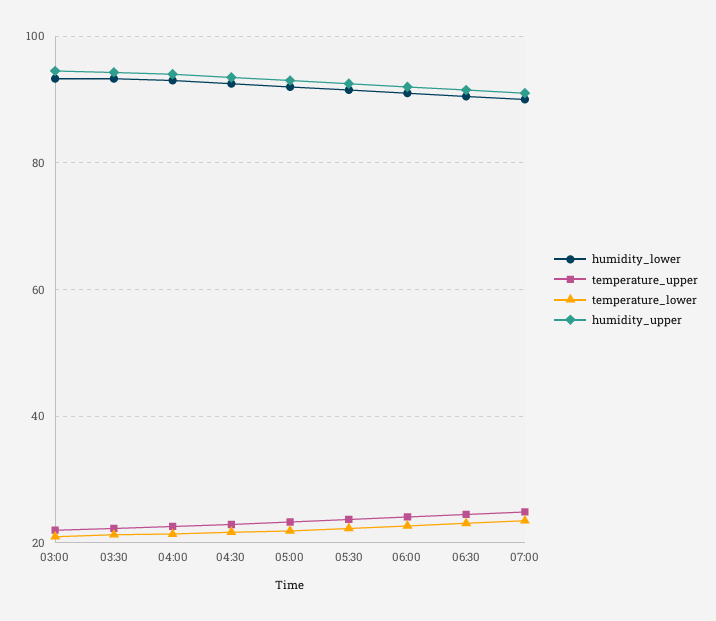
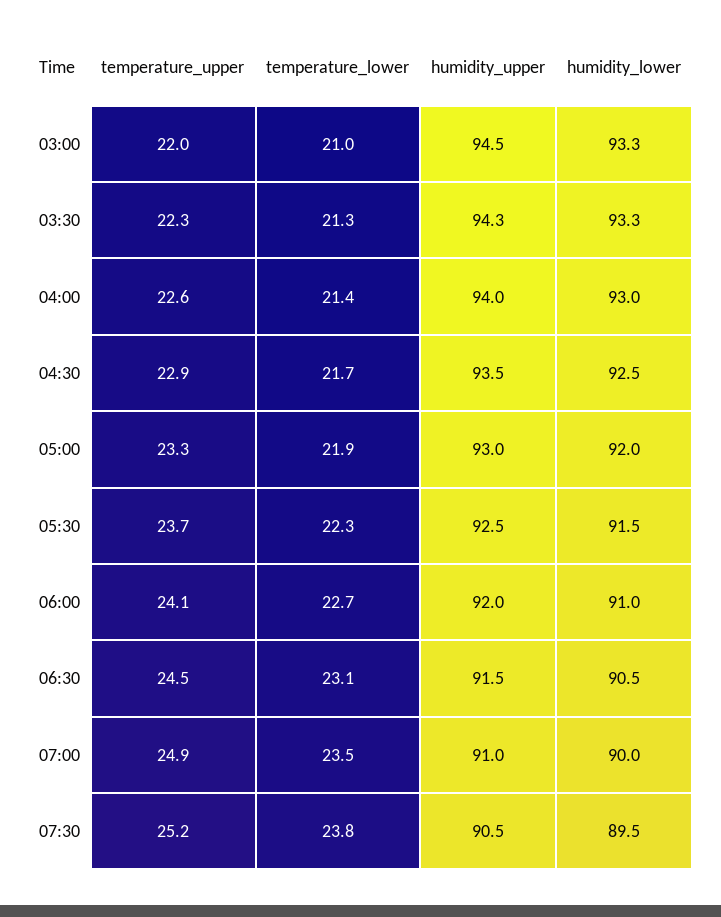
temperature_upper, 07:30: none -> 25.2
temperature_lower, 07:30: none -> 23.8
humidity_upper, 07:30: none -> 90.5
humidity_lower, 07:30: none -> 89.5

